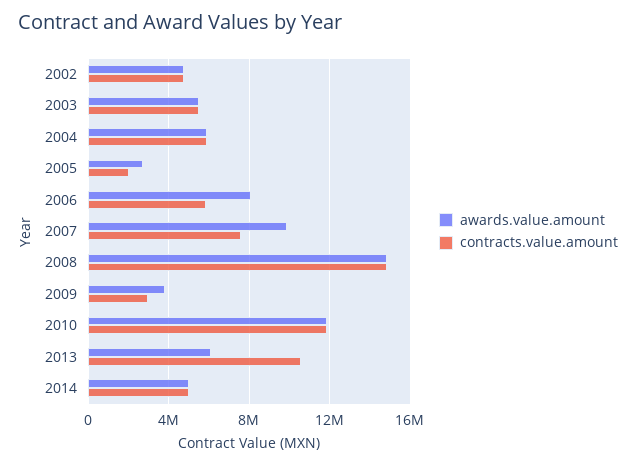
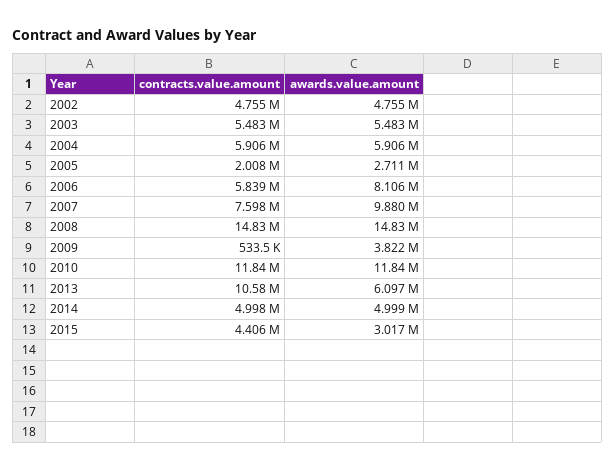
contracts.value.amount, 2009: 3000000 -> 533500
contracts.value.amount, 2015: none -> 4406000
awards.value.amount, 2015: none -> 3017000

